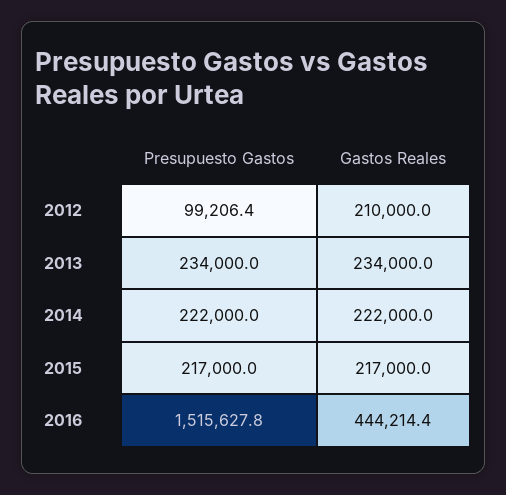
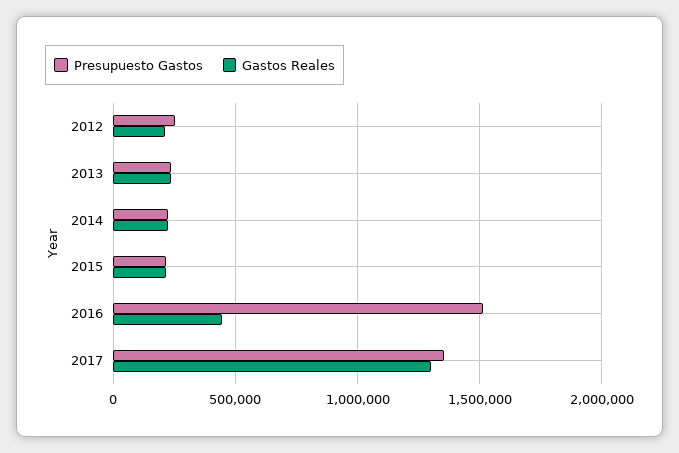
Presupuesto Gastos, 2012: 99206.4 -> 250000
Presupuesto Gastos, 2017: none -> 1350000
Gastos Reales, 2017: none -> 1300000

